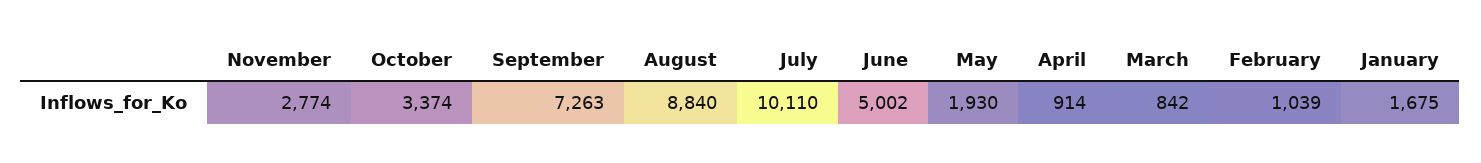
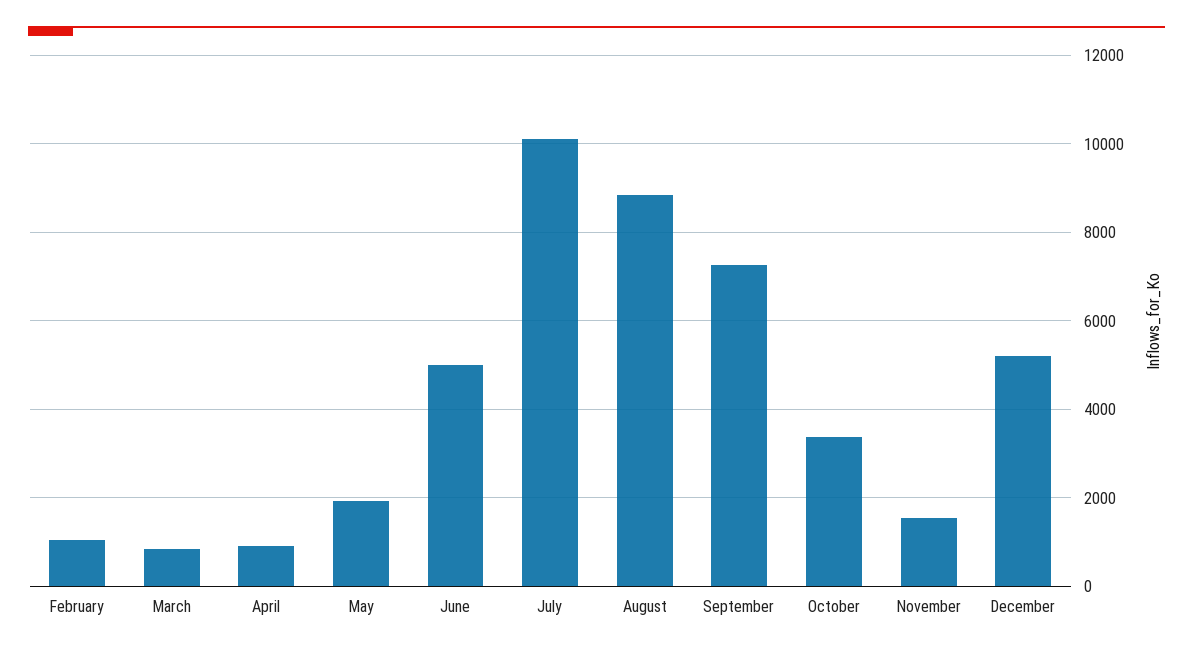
November: 2774 -> 1600
January: 1675 -> none
December: none -> 5200

